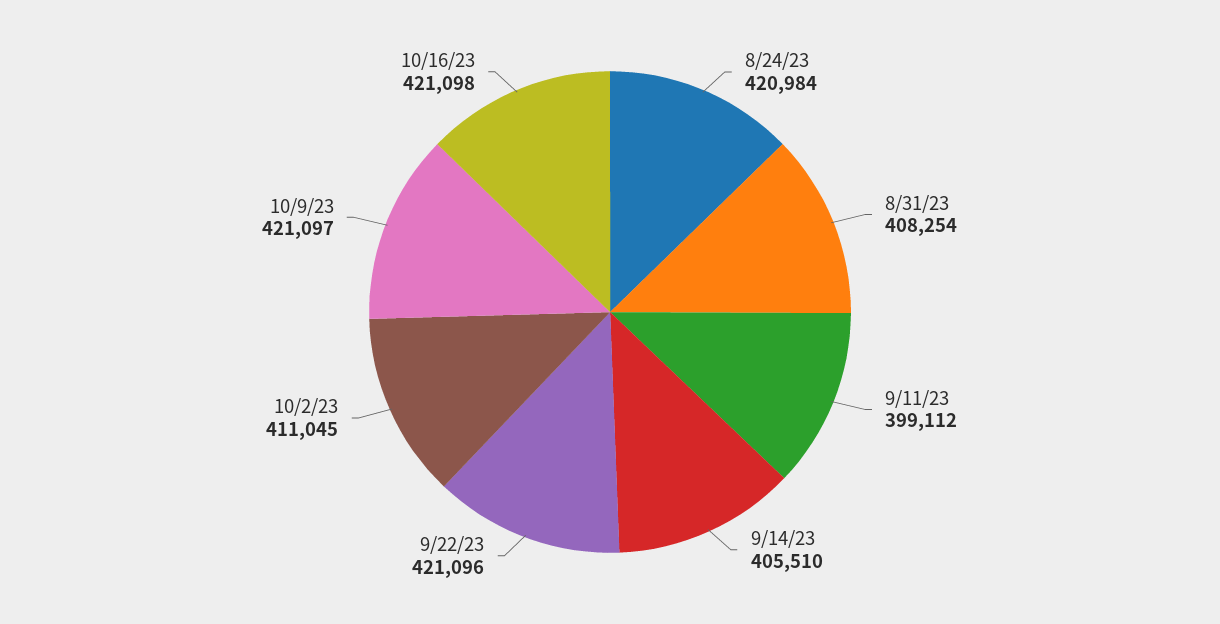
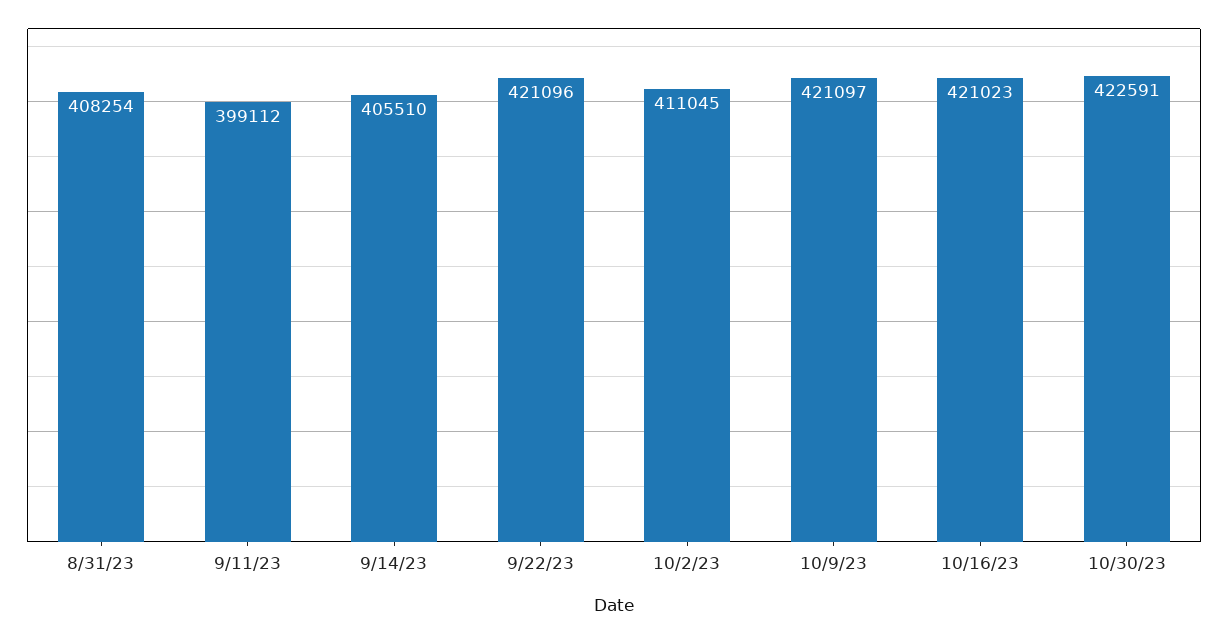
8/24/23: 420984 -> none
10/16/23: 421098 -> 421023
10/30/23: none -> 422591

